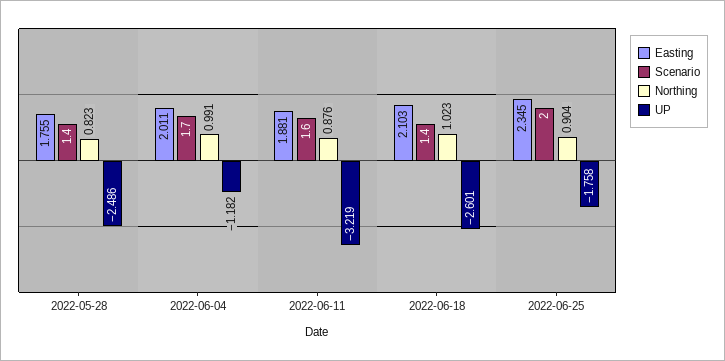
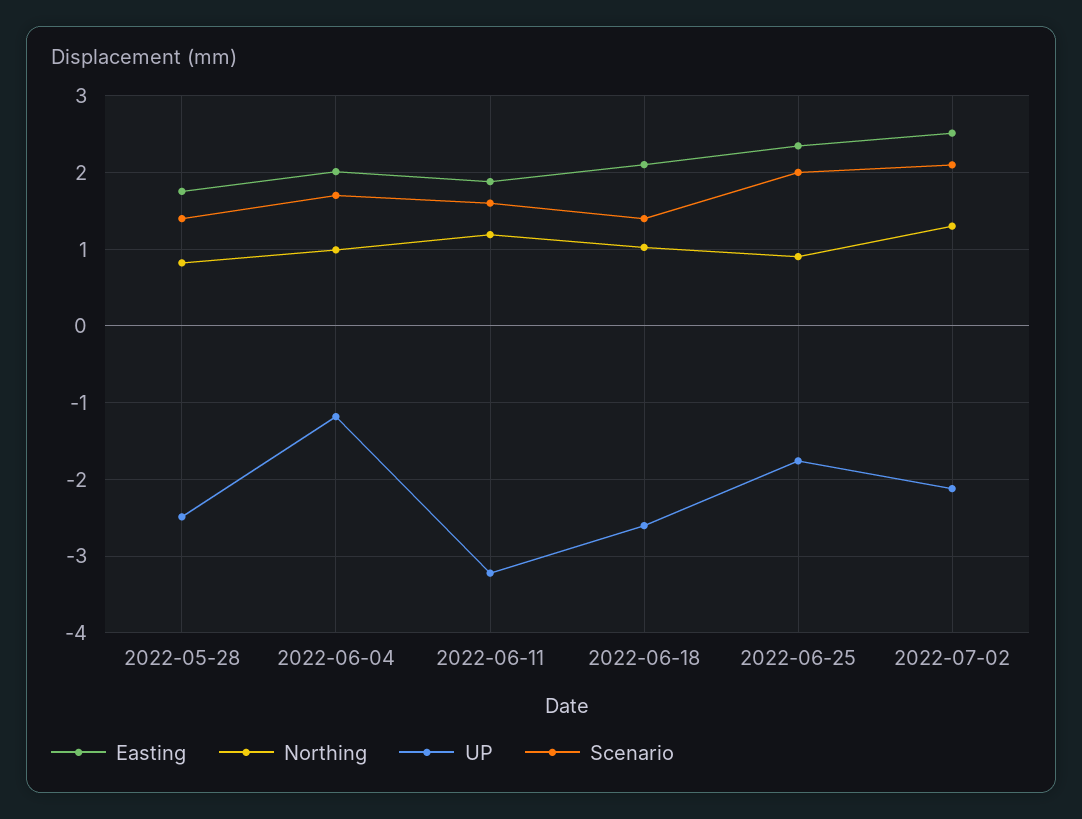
Northing, 2022-06-11: 0.876 -> 1.2
Easting, 2022-07-02: none -> 2.5
Northing, 2022-07-02: none -> 1.3
UP, 2022-07-02: none -> -2.1
Scenario, 2022-07-02: none -> 2.1

